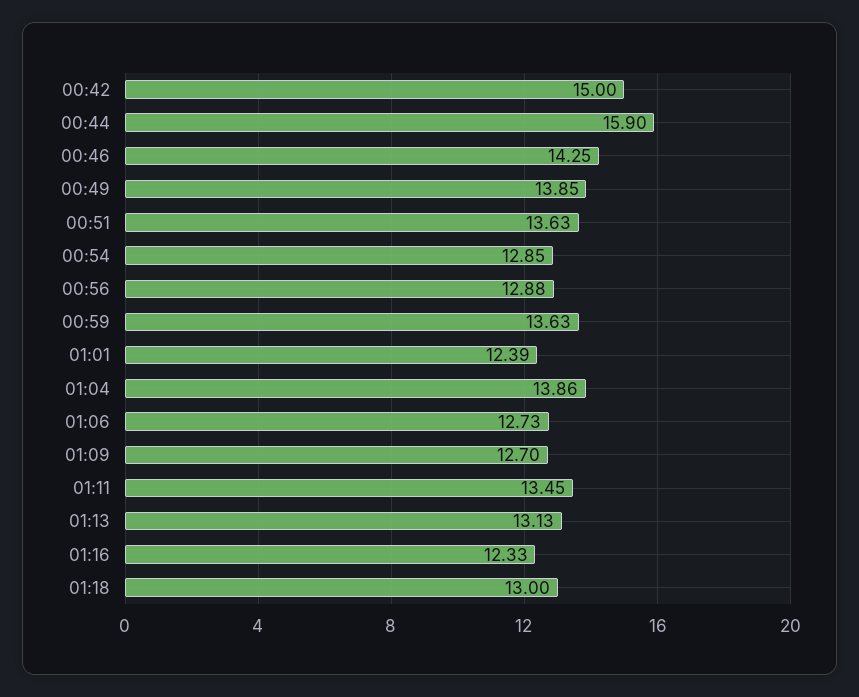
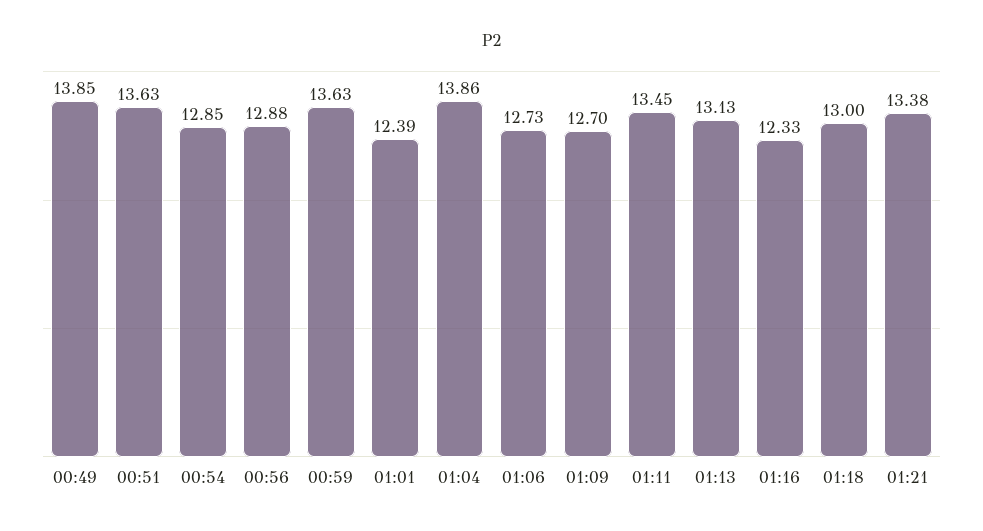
00:42: 15 -> none
00:44: 15.9 -> none
00:46: 14.25 -> none
01:21: none -> 13.38

